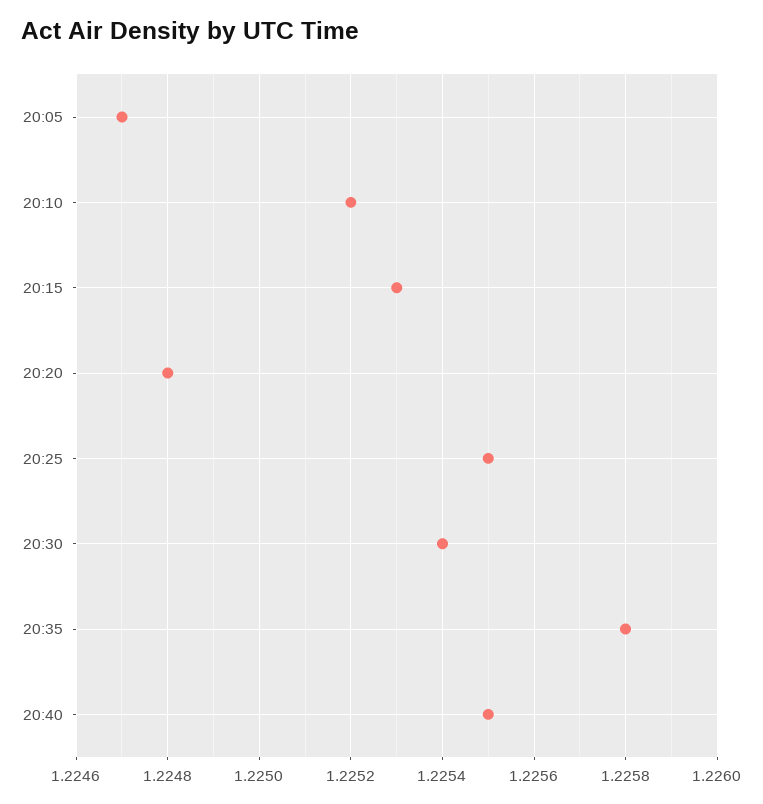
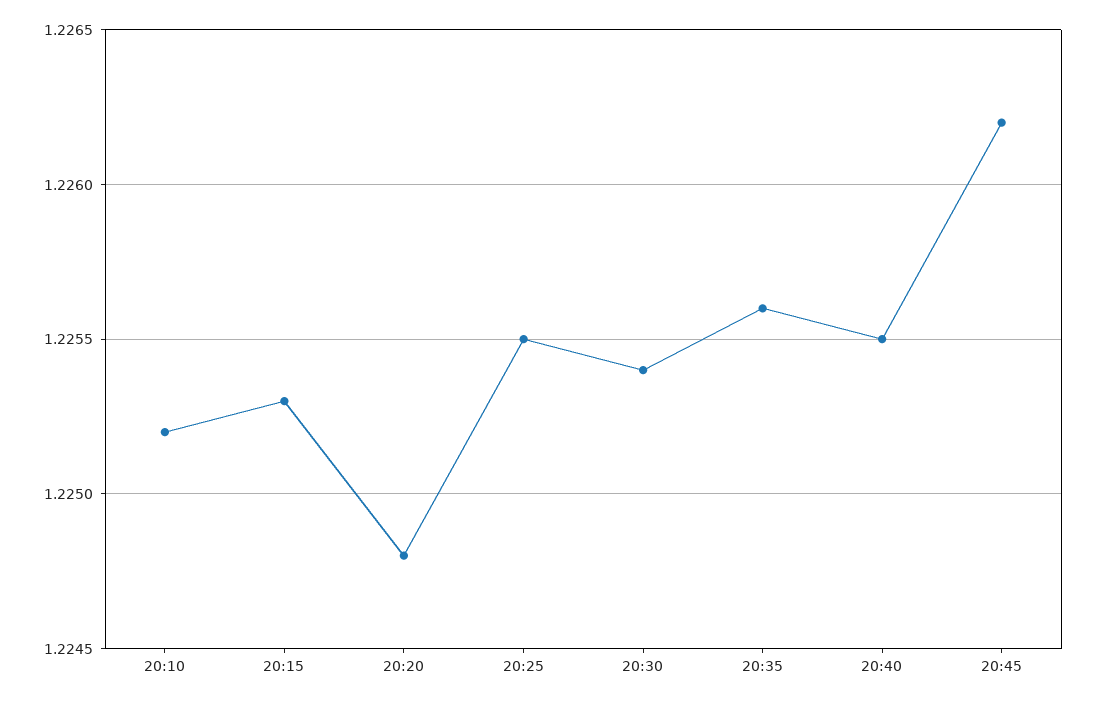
20:05: 1.2247 -> none
20:35: 1.2258 -> 1.2256
20:45: none -> 1.2262

